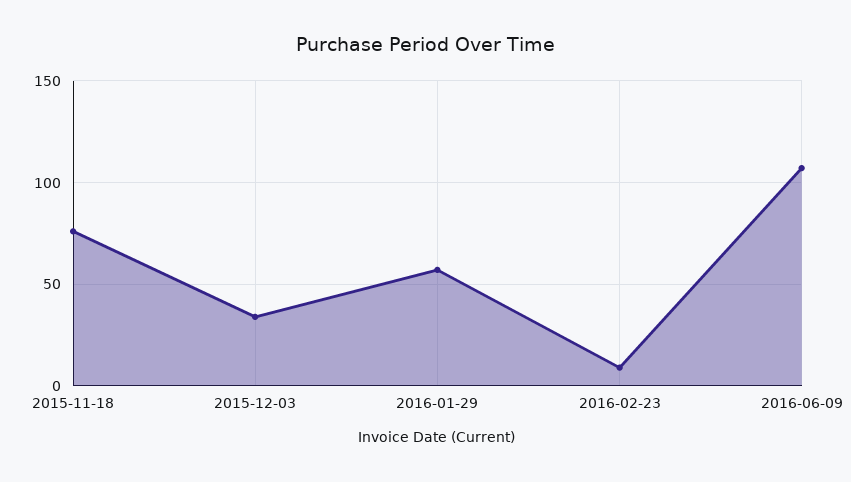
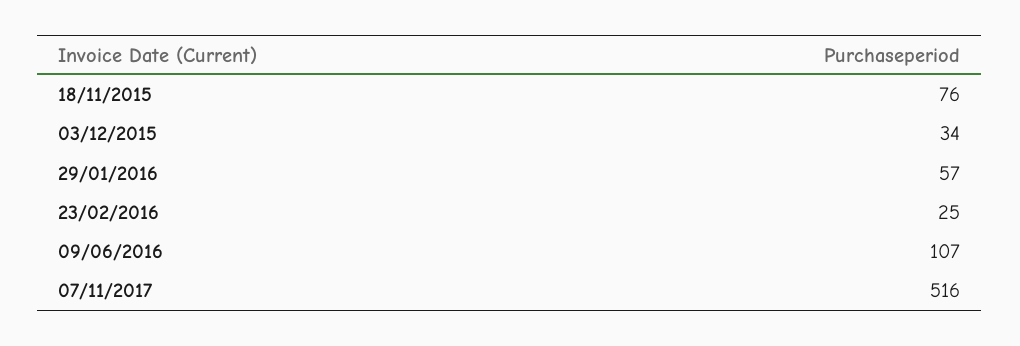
2016-02-23: 10 -> 25
07/11/2017: none -> 516

